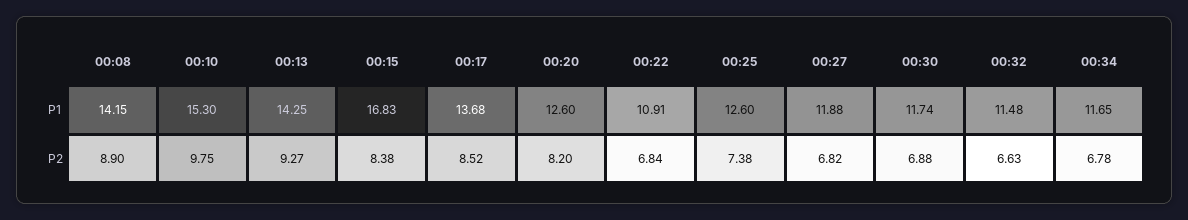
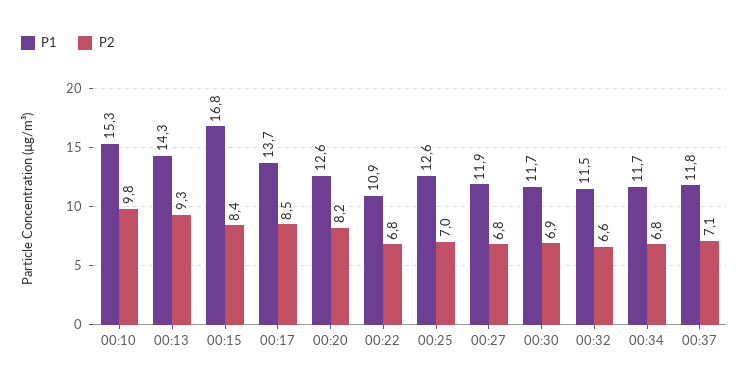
P1, 00:08: 14.15 -> none
P2, 00:08: 8.9 -> none
P2, 00:25: 7.38 -> 7
P1, 00:37: none -> 11.8
P2, 00:37: none -> 7.1

